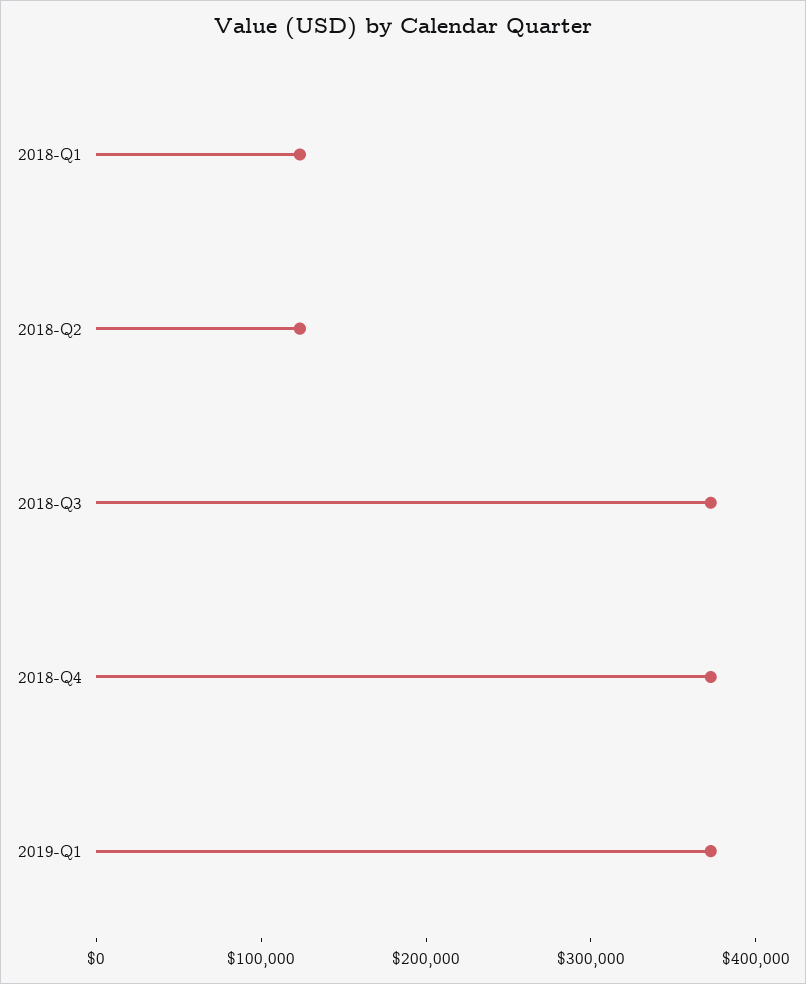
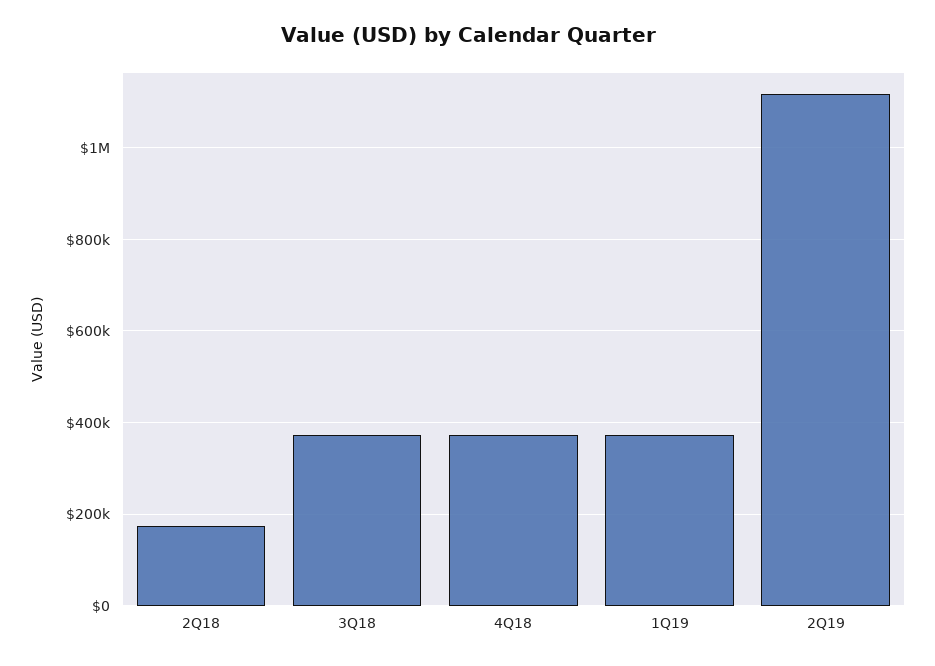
2018-Q1: 120000 -> none
2018-Q2: 120000 -> 180000
2Q19: none -> 1120000

